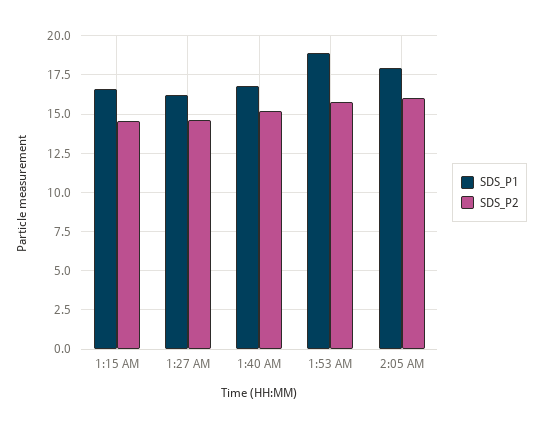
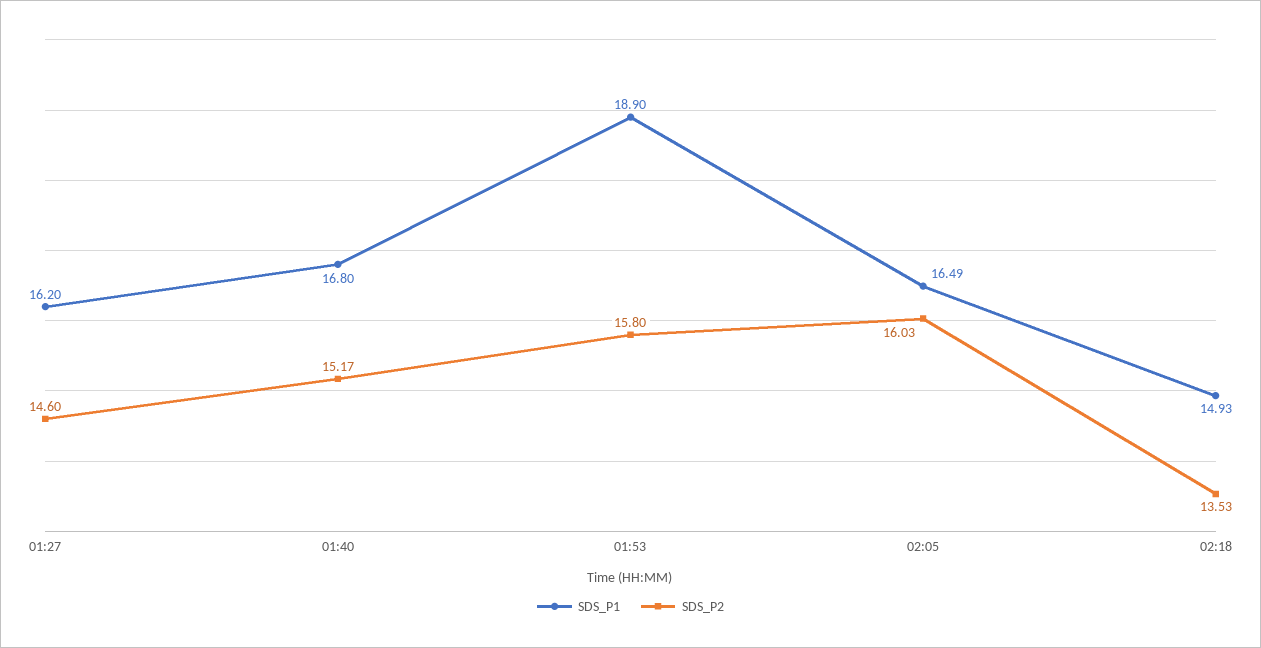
SDS_P1, 1:15 AM: 16.5 -> none
SDS_P2, 1:15 AM: 14.5 -> none
SDS_P1, 2:05 AM: 18 -> 16.49
SDS_P1, 02:18: none -> 14.93
SDS_P2, 02:18: none -> 13.53

